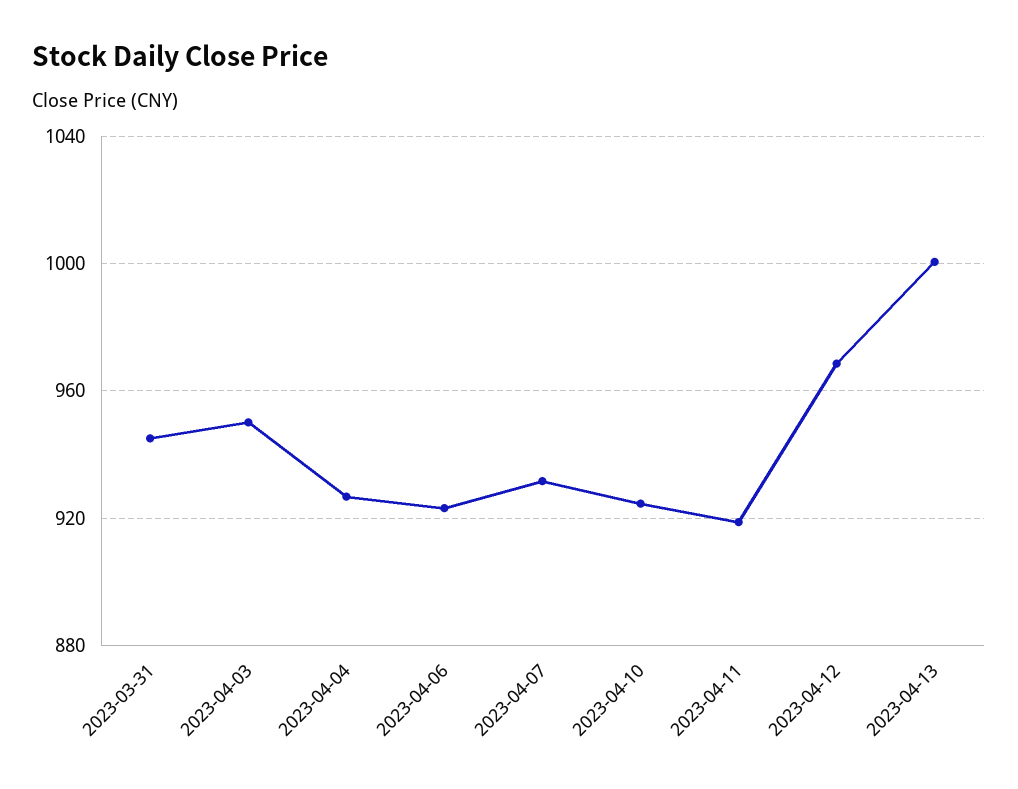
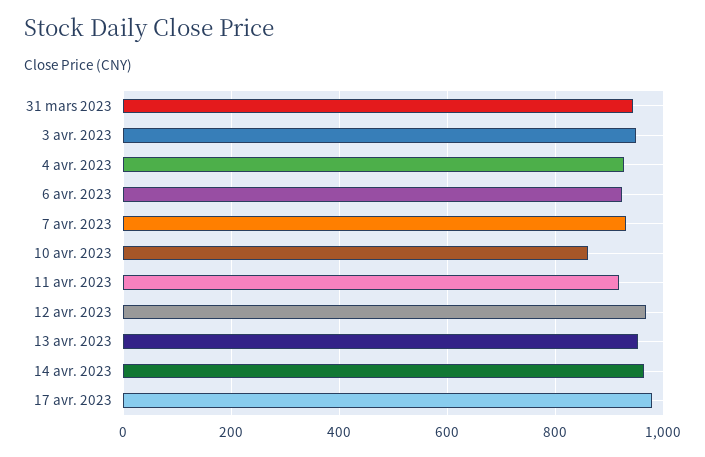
2023-04-10: 925 -> 860
2023-04-13: 1000 -> 960
14 avr. 2023: none -> 960
17 avr. 2023: none -> 980

